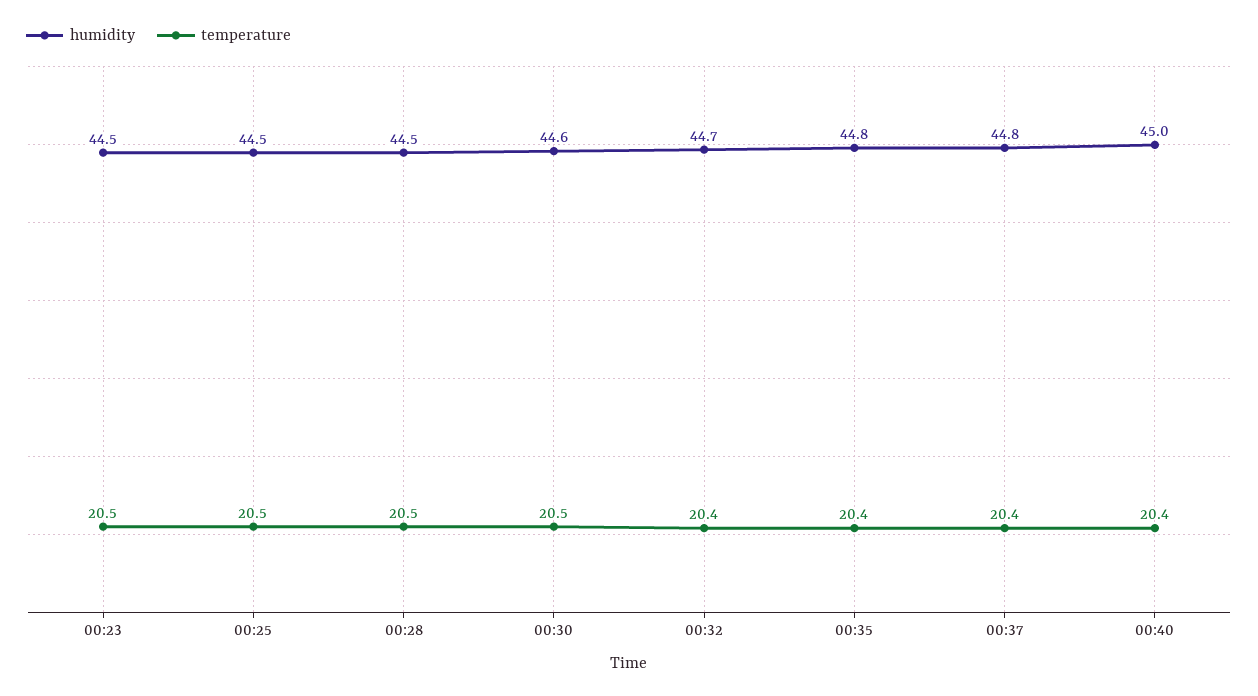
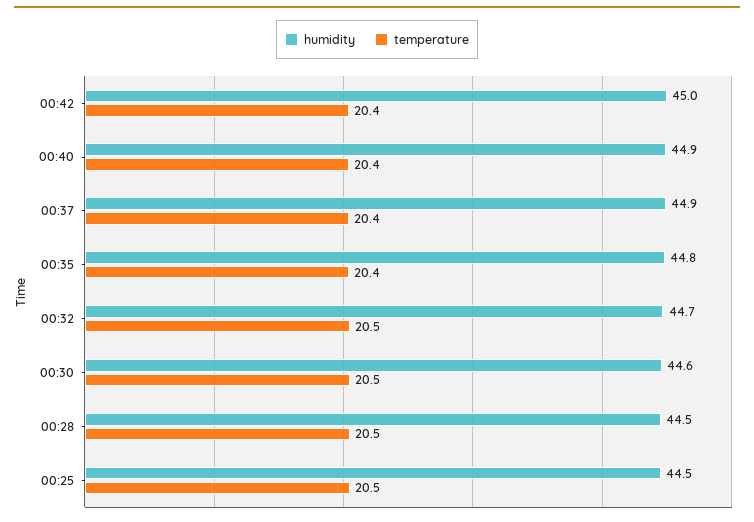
humidity, 00:23: 44.5 -> none
temperature, 00:23: 20.5 -> none
temperature, 00:32: 20.4 -> 20.5
humidity, 00:37: 44.8 -> 44.9
humidity, 00:40: 45 -> 44.9
humidity, 00:42: none -> 45
temperature, 00:42: none -> 20.4

